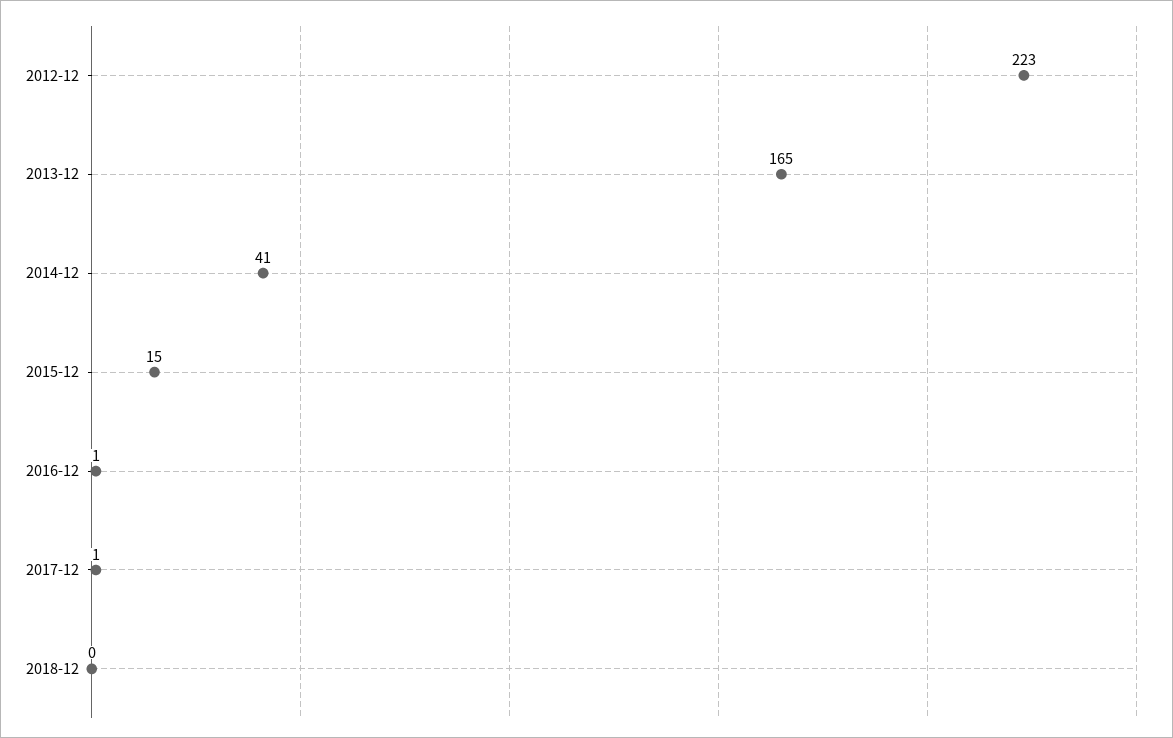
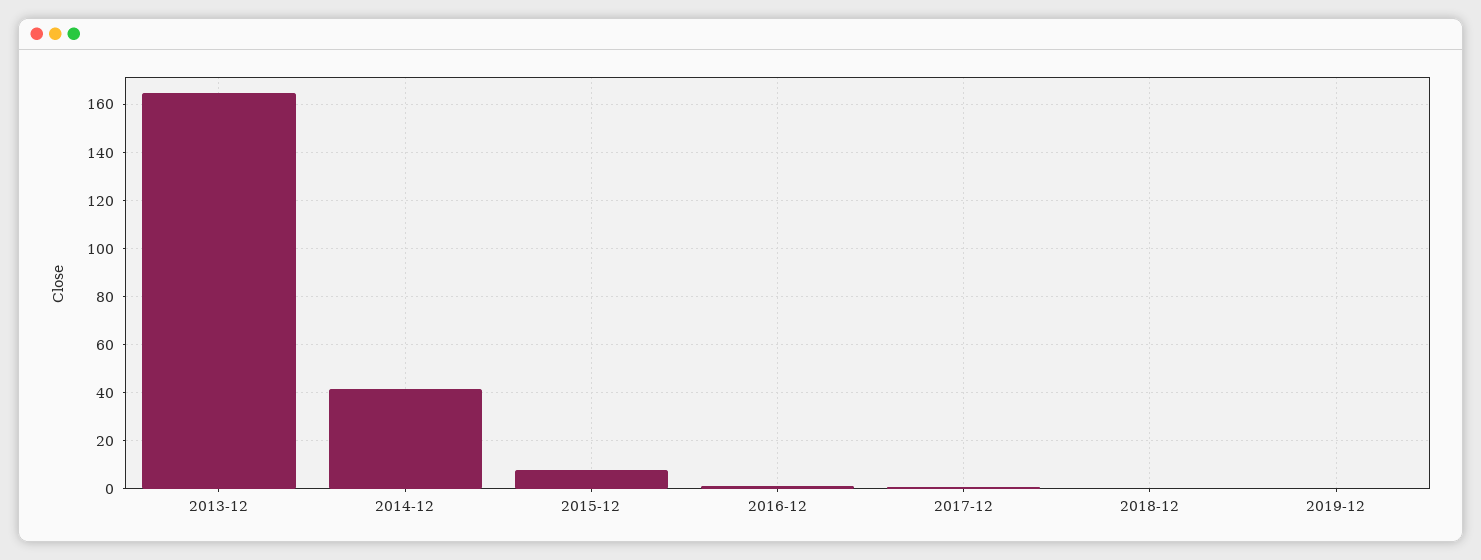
2012-12: 223 -> none
2015-12: 15 -> 7.5
2019-12: none -> 0

